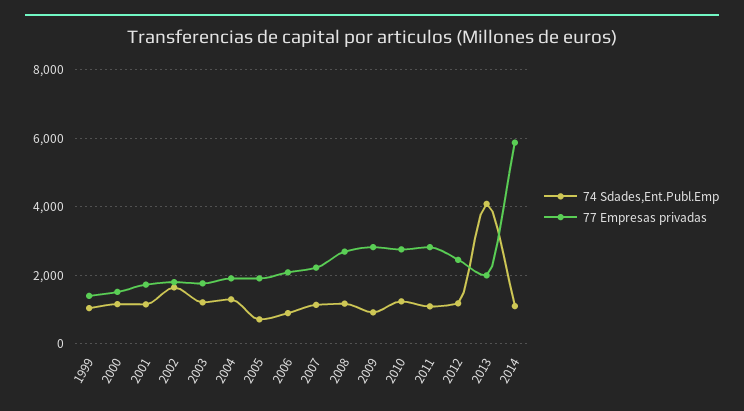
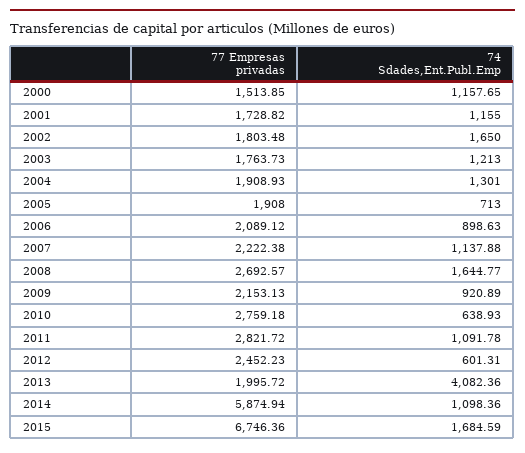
74 Sdades,Ent.Publ.Emp, 1999: 1000 -> none
77 Empresas privadas, 1999: 1400 -> none
74 Sdades,Ent.Publ.Emp, 2008: 1200 -> 1644.77
77 Empresas privadas, 2009: 2800 -> 2153.13
74 Sdades,Ent.Publ.Emp, 2010: 1200 -> 638.93
74 Sdades,Ent.Publ.Emp, 2012: 1200 -> 601.31
77 Empresas privadas, 2015: none -> 6746.36
74 Sdades,Ent.Publ.Emp, 2015: none -> 1684.59

